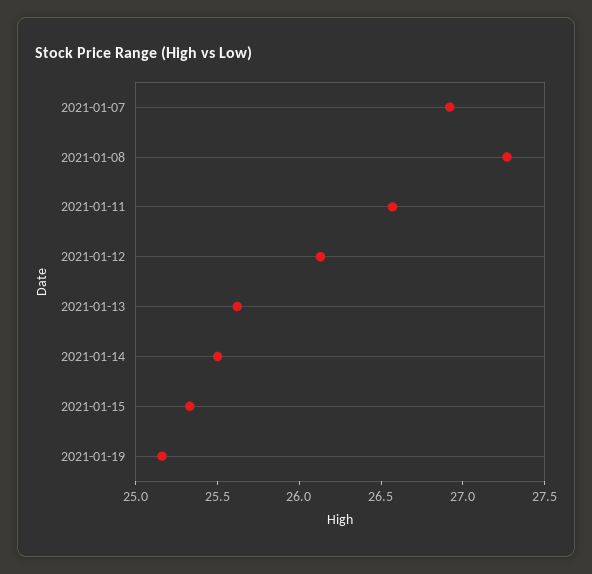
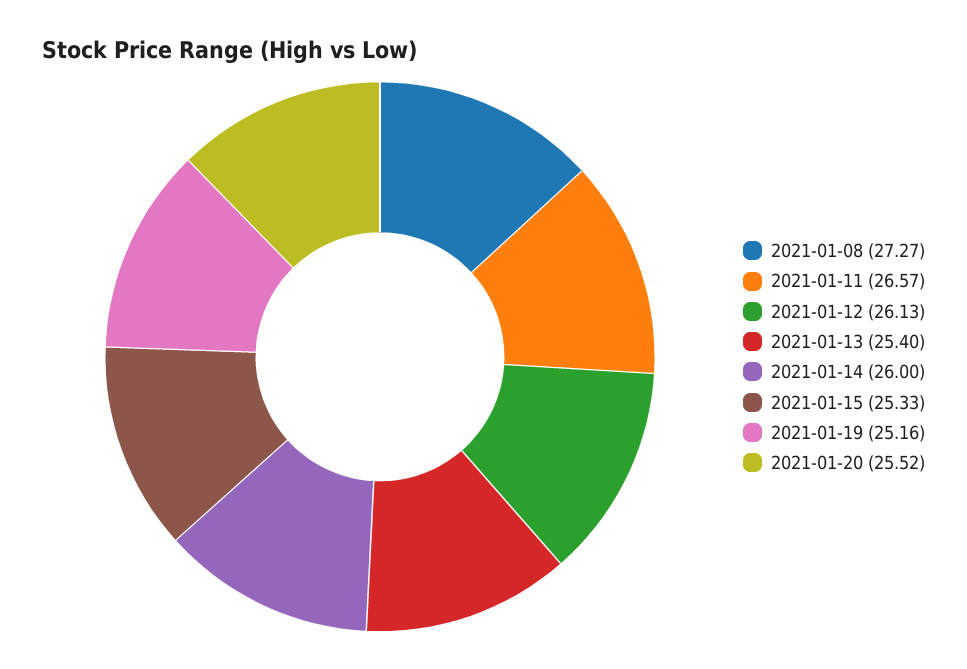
2021-01-07: 26.9 -> none
2021-01-13: 25.6 -> 25.4
2021-01-14: 25.5 -> 26
2021-01-20: none -> 25.52

